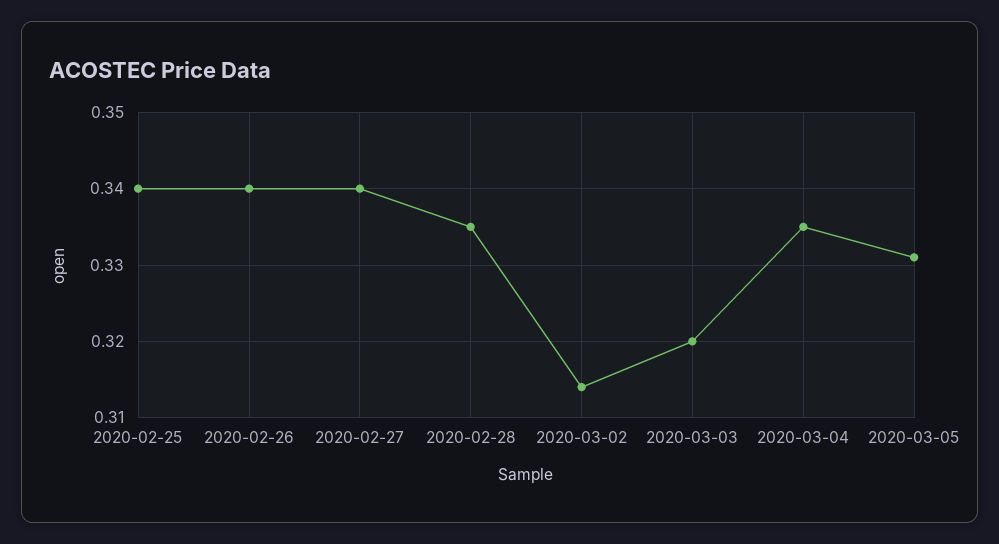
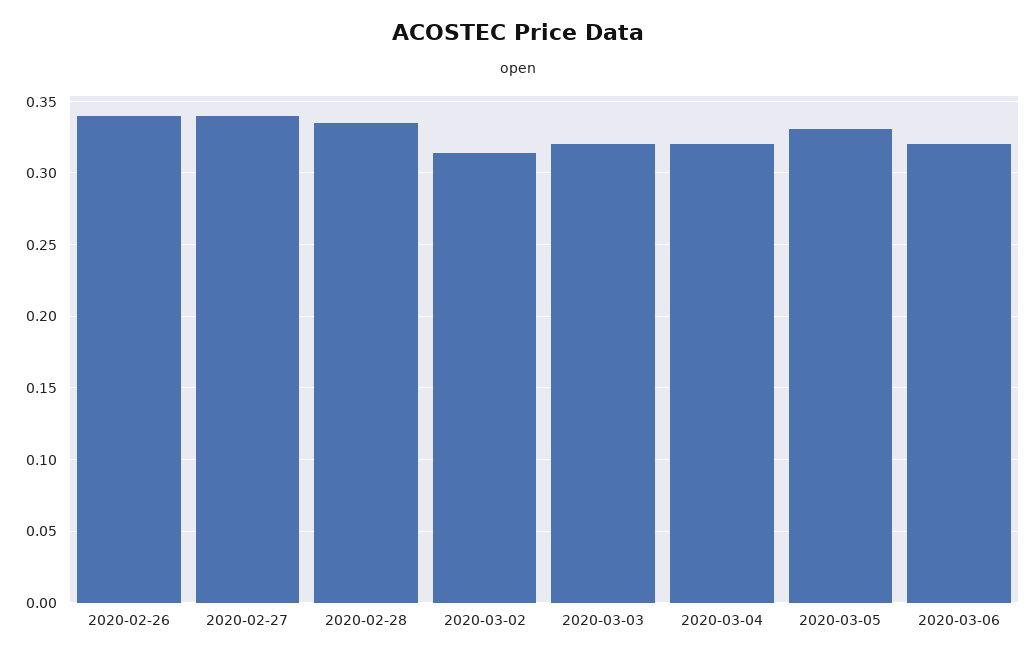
2020-02-25: 0.34 -> none
2020-03-04: 0.335 -> 0.32
2020-03-06: none -> 0.32

